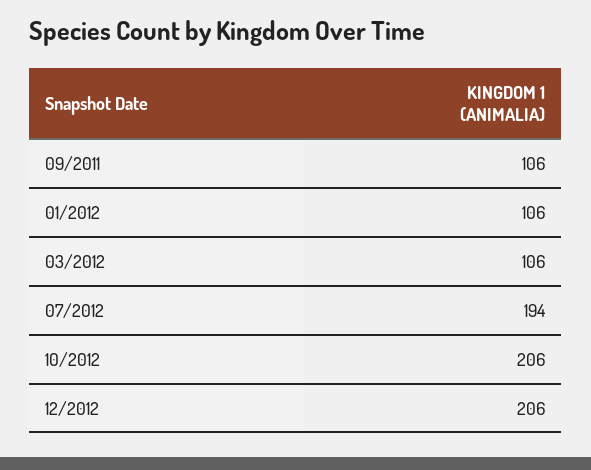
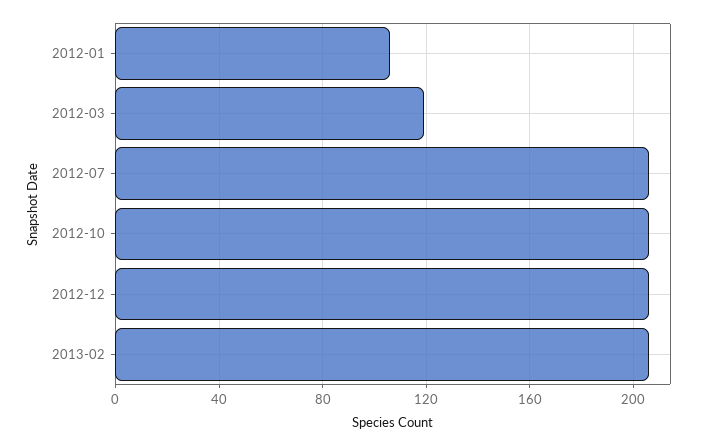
09/2011: 106 -> none
03/2012: 106 -> 120
07/2012: 194 -> 205
2013-02: none -> 205

